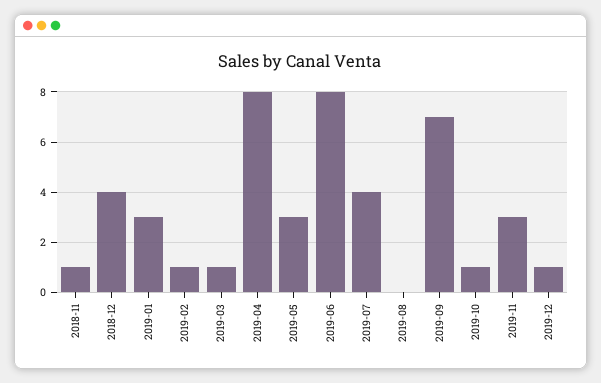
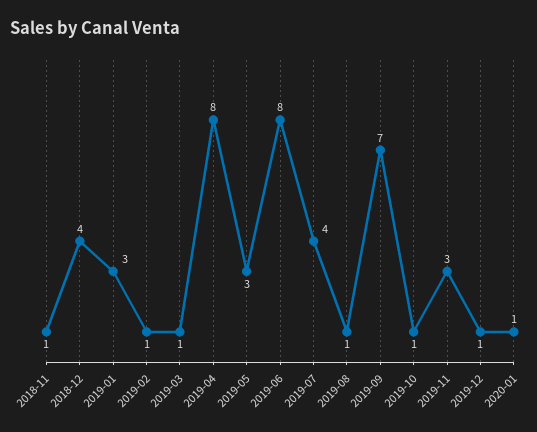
2019-08: 0 -> 1
2020-01: none -> 1

